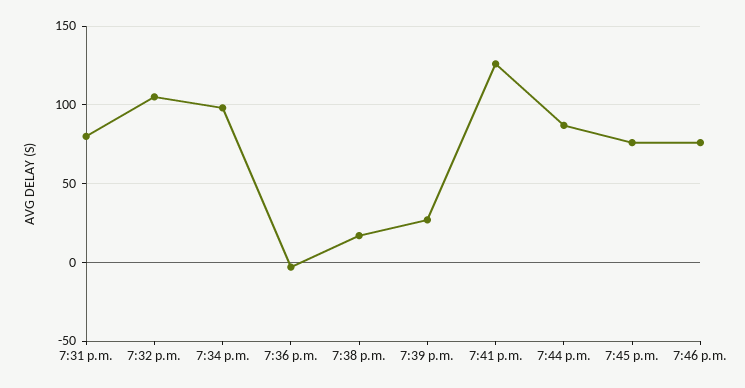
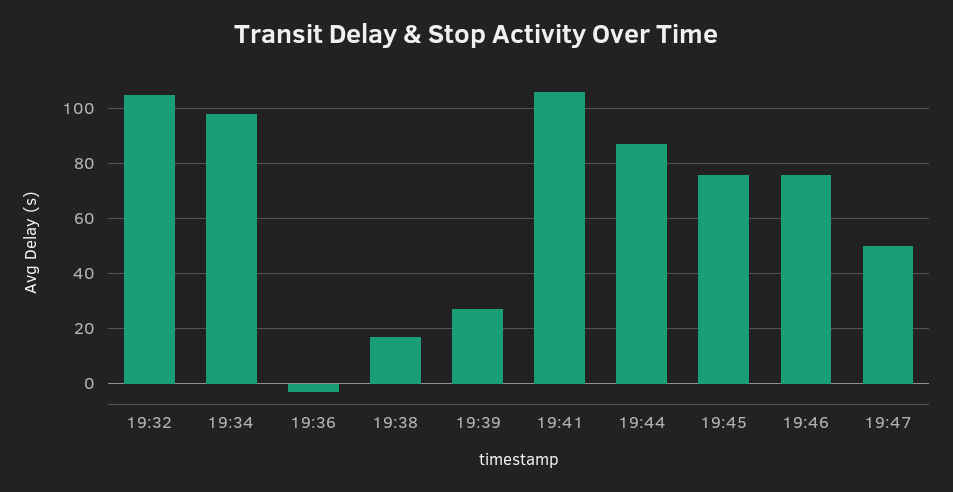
7:31 p.m.: 80 -> none
7:41 p.m.: 125 -> 105
19:47: none -> 50

